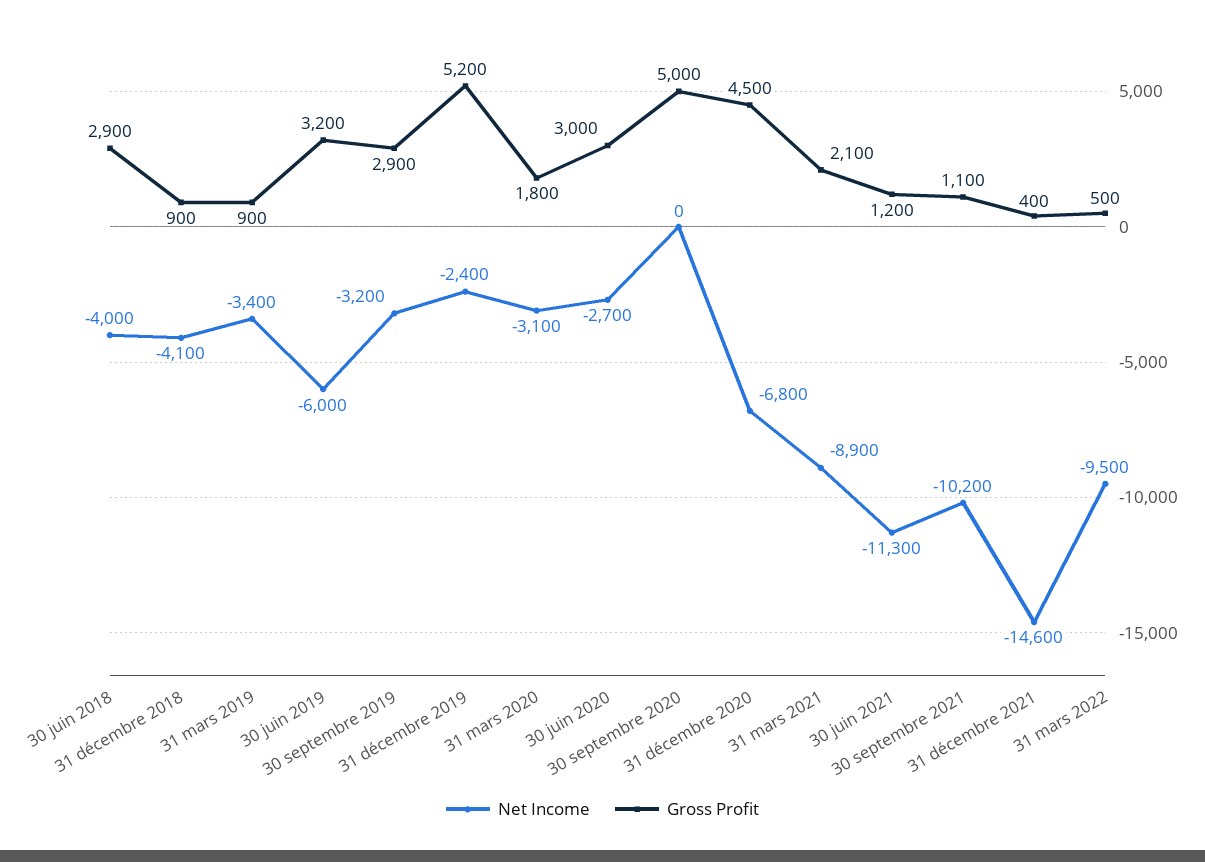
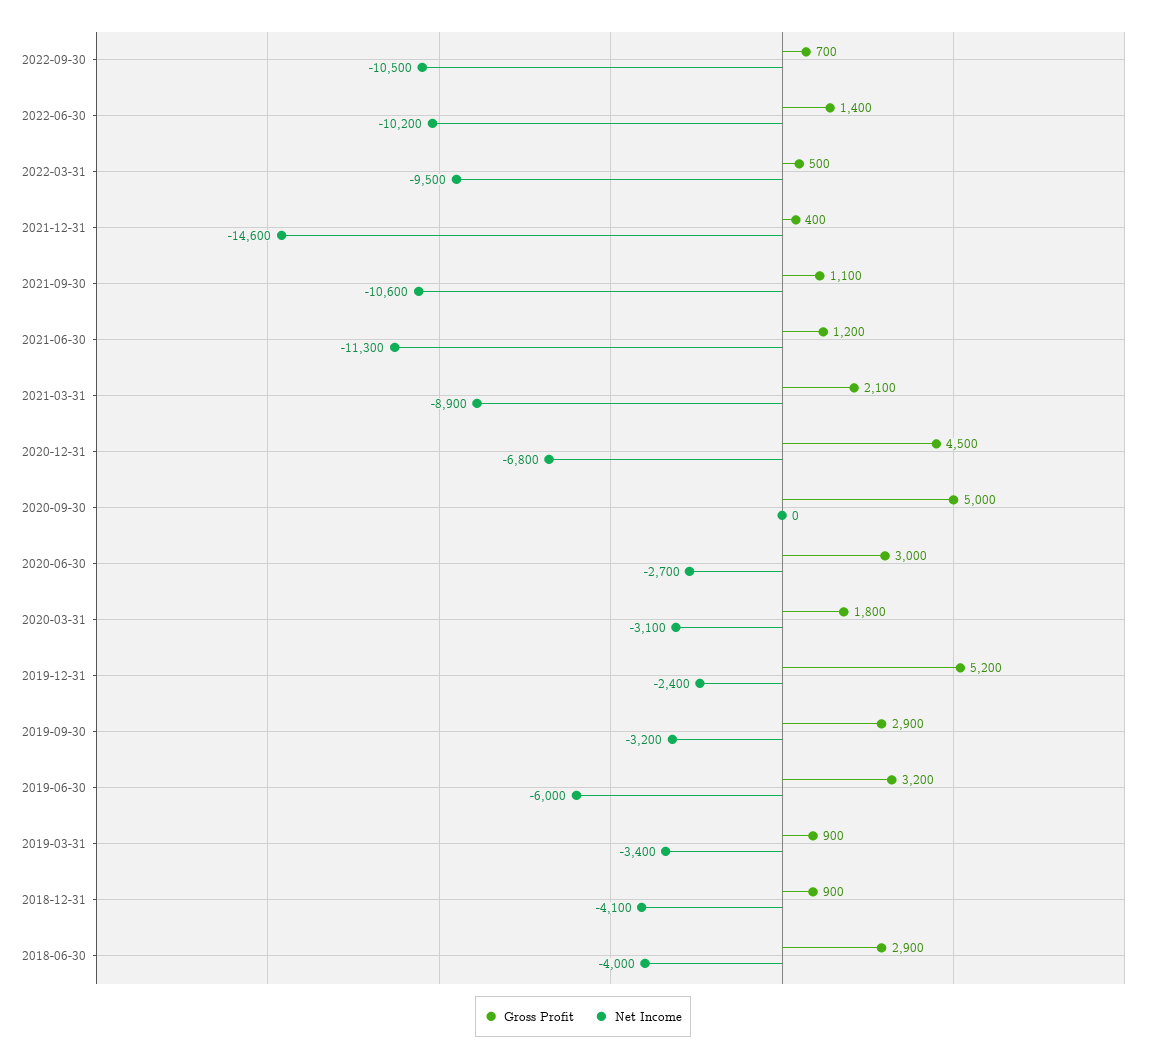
Net Income, 30 septembre 2021: -10200 -> -10600
Gross Profit, 2022-09-30: none -> 700
Net Income, 2022-09-30: none -> -10500
Gross Profit, 2022-06-30: none -> 1400
Net Income, 2022-06-30: none -> -10200

